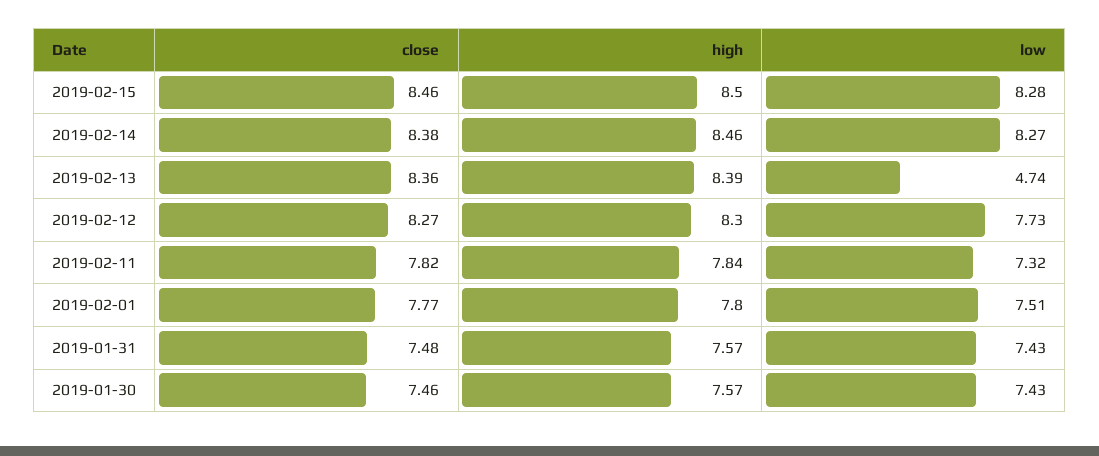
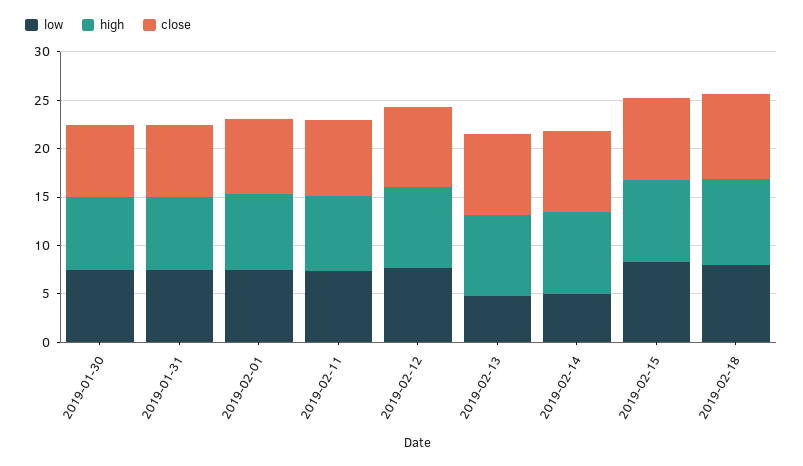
low, 2019-02-14: 8.27 -> 5
low, 2019-02-18: none -> 8
high, 2019-02-18: none -> 9
close, 2019-02-18: none -> 9

